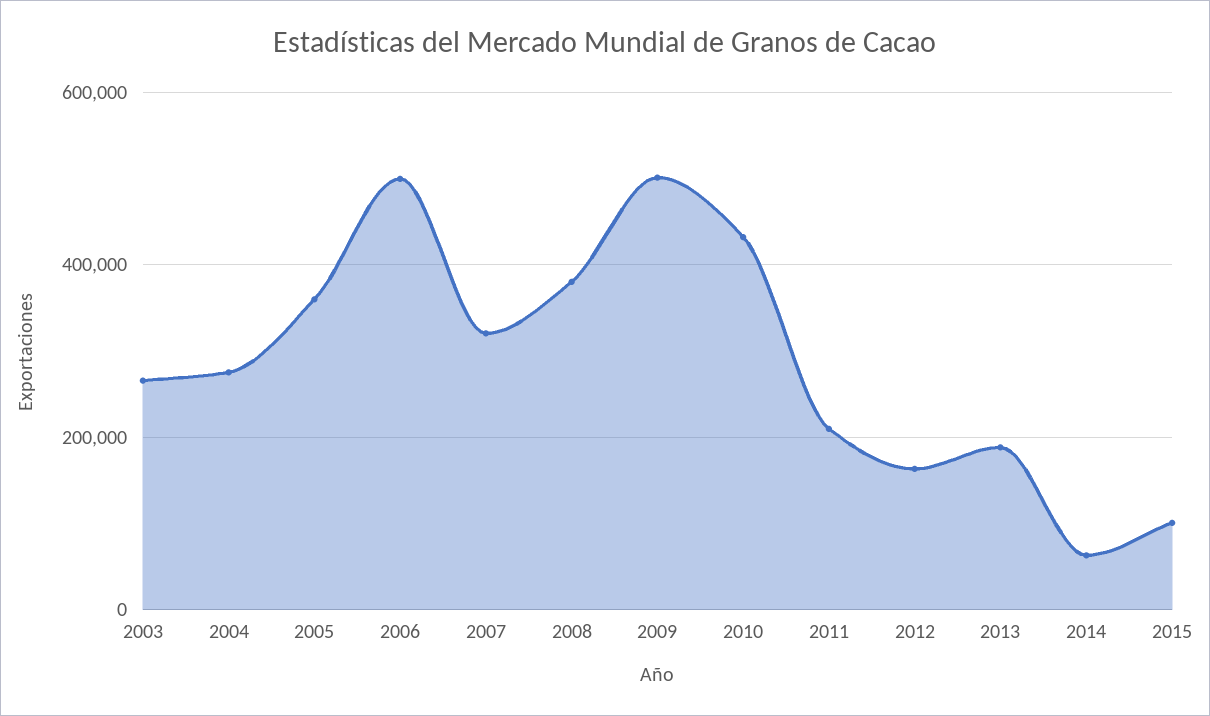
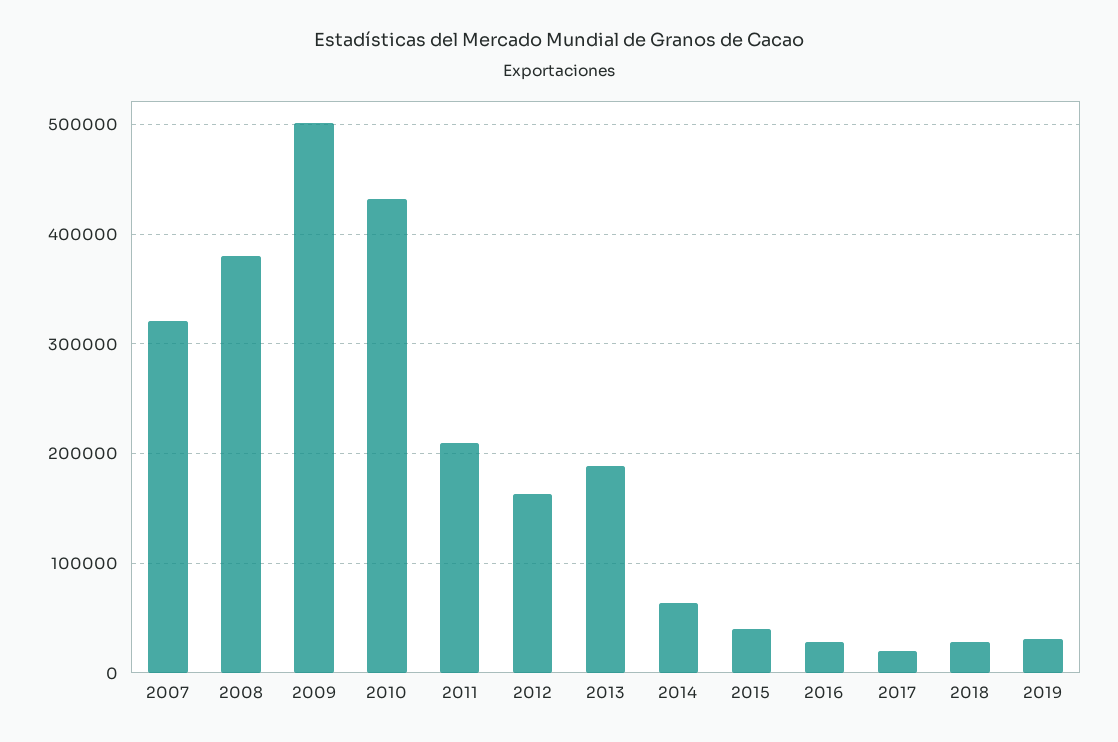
2003: 260000 -> none
2004: 280000 -> none
2005: 360000 -> none
2006: 500000 -> none
2015: 100000 -> 40000
2016: none -> 30000
2017: none -> 20000
2018: none -> 30000
2019: none -> 30000

